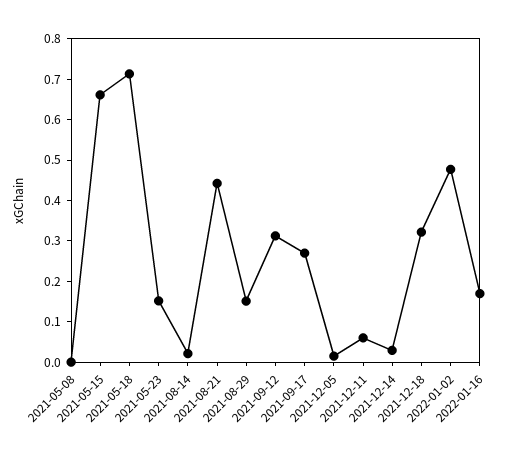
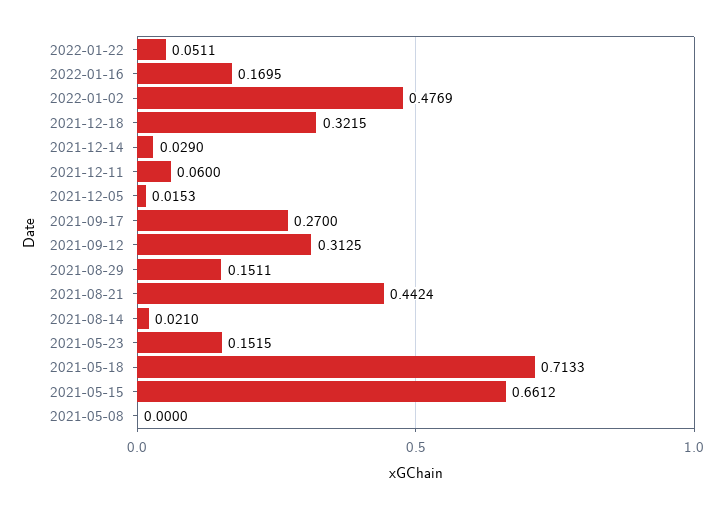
2022-01-22: none -> 0.0511

